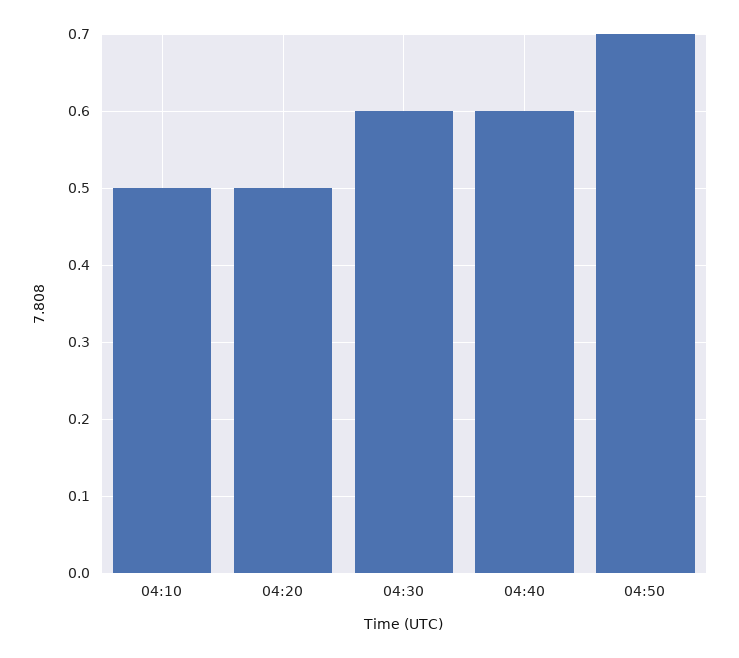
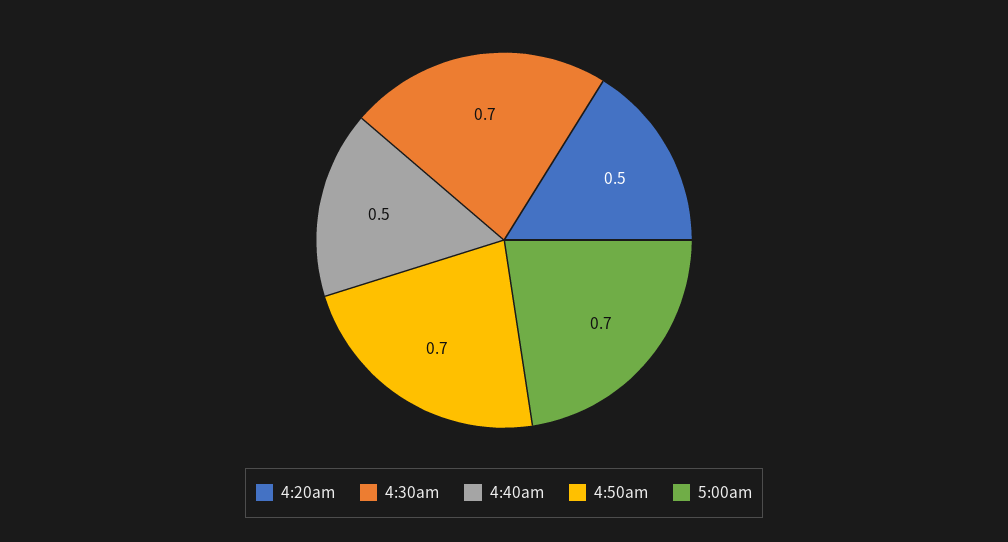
04:10: 0.5 -> none
04:30: 0.6 -> 0.7
04:40: 0.6 -> 0.5
5:00am: none -> 0.7

